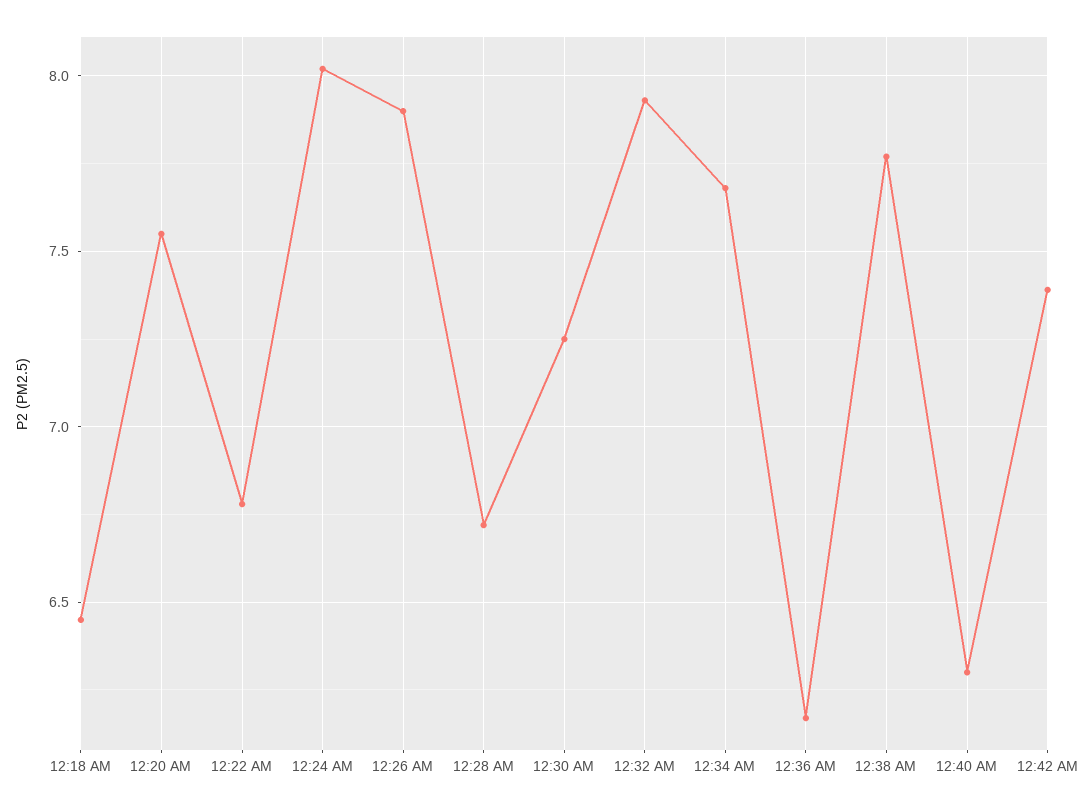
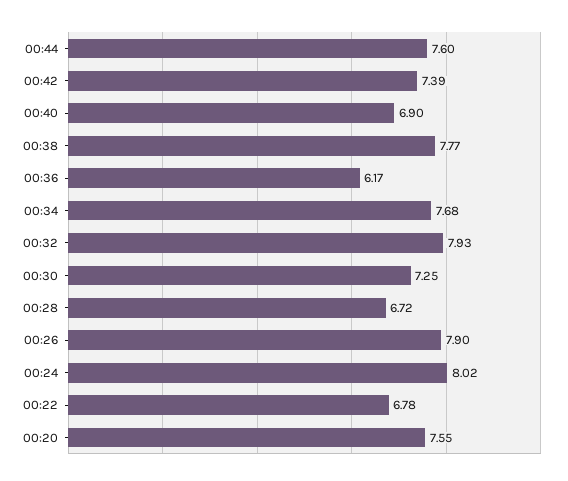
12:18 AM: 6.45 -> none
12:40 AM: 6.3 -> 6.9
00:44: none -> 7.6

